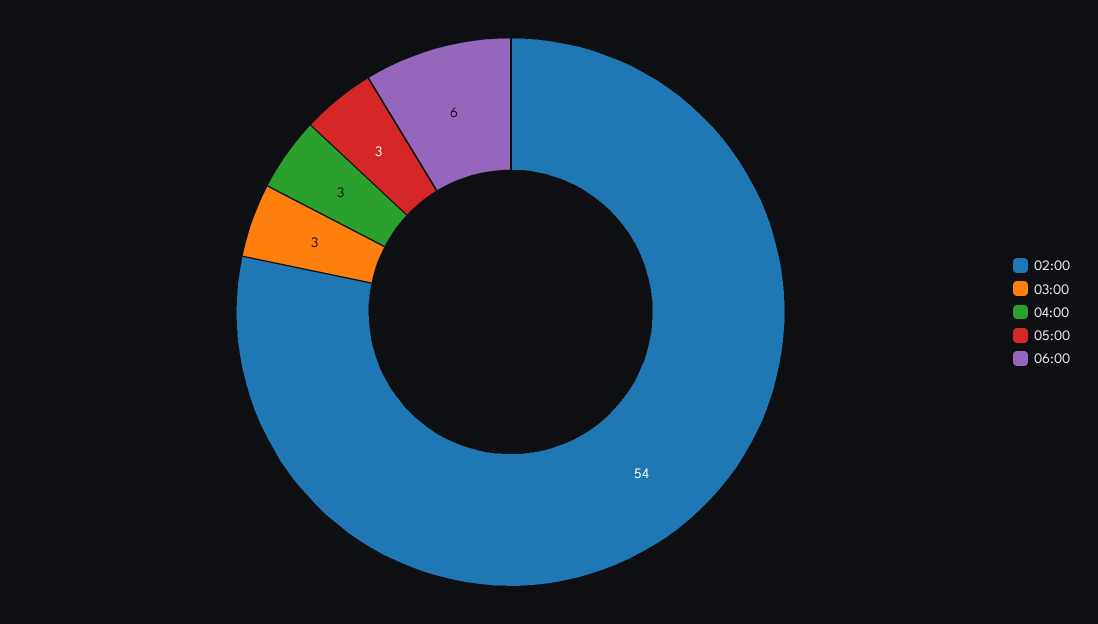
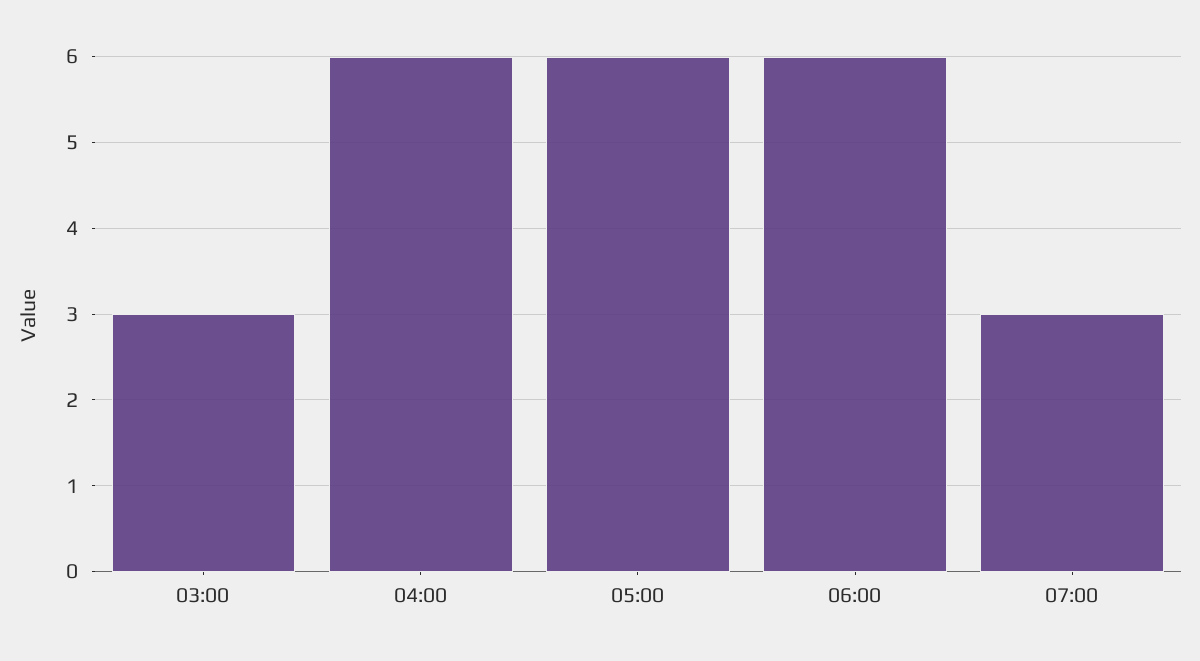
02:00: 54 -> none
04:00: 3 -> 6
05:00: 3 -> 6
07:00: none -> 3

